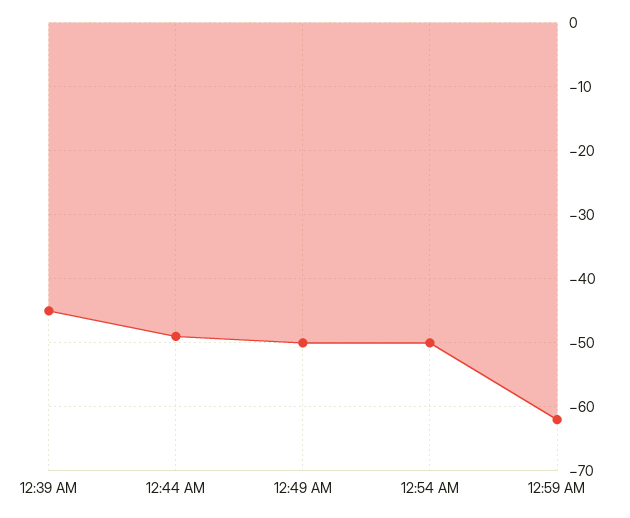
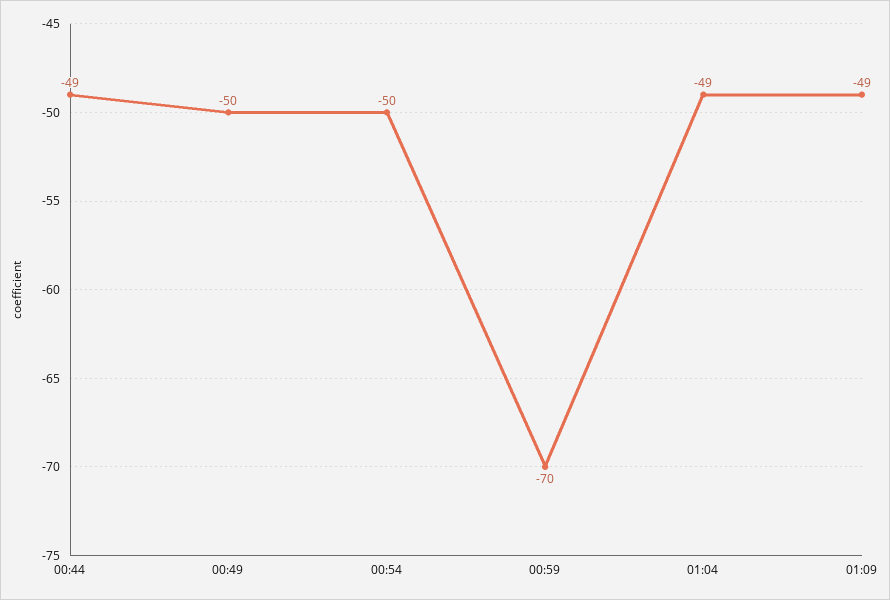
12:39 AM: -45 -> none
12:59 AM: -62 -> -70
01:04: none -> -49
01:09: none -> -49

